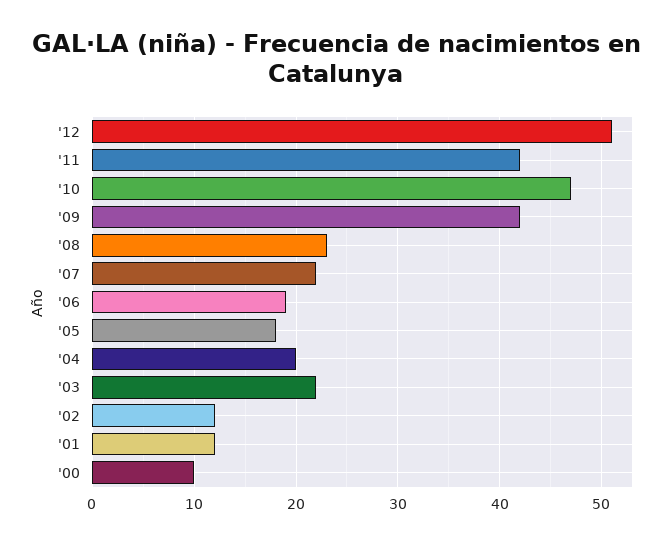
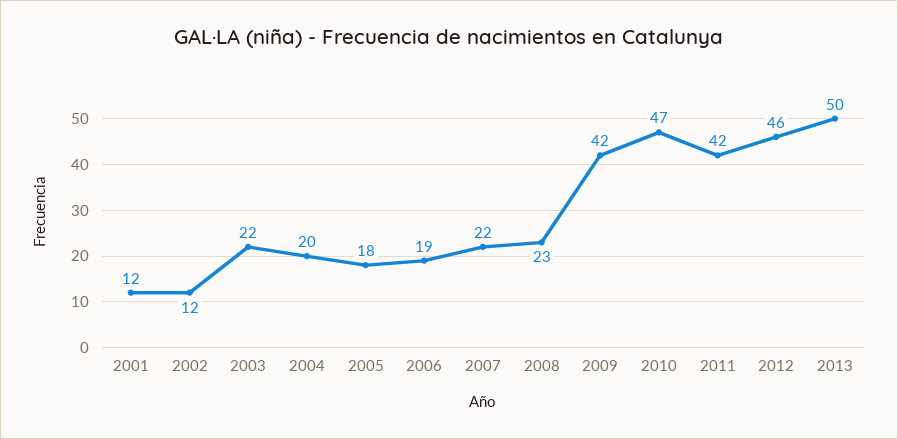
'12: 51 -> 46
'00: 10 -> none
2013: none -> 50

